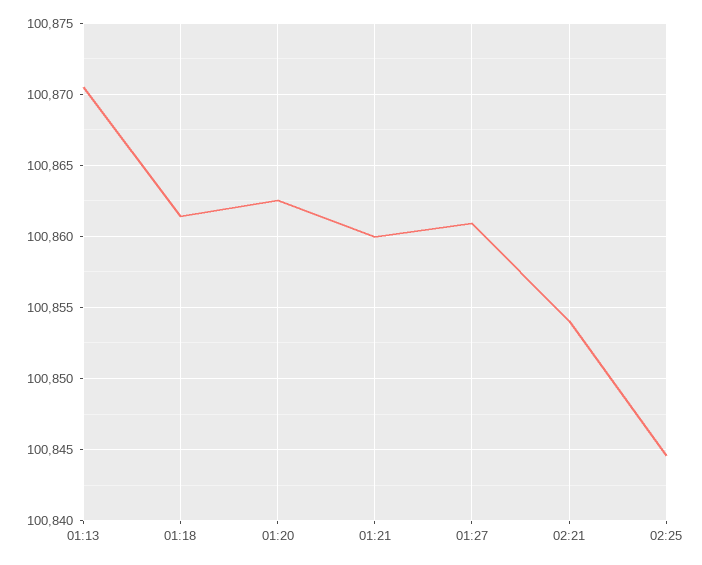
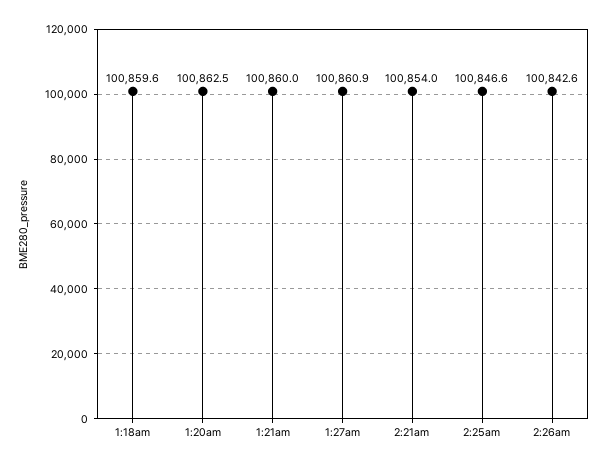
01:13: 100870.5 -> none
01:18: 100861.5 -> 100859.6
02:25: 100844.5 -> 100846.6
2:26am: none -> 100842.6

